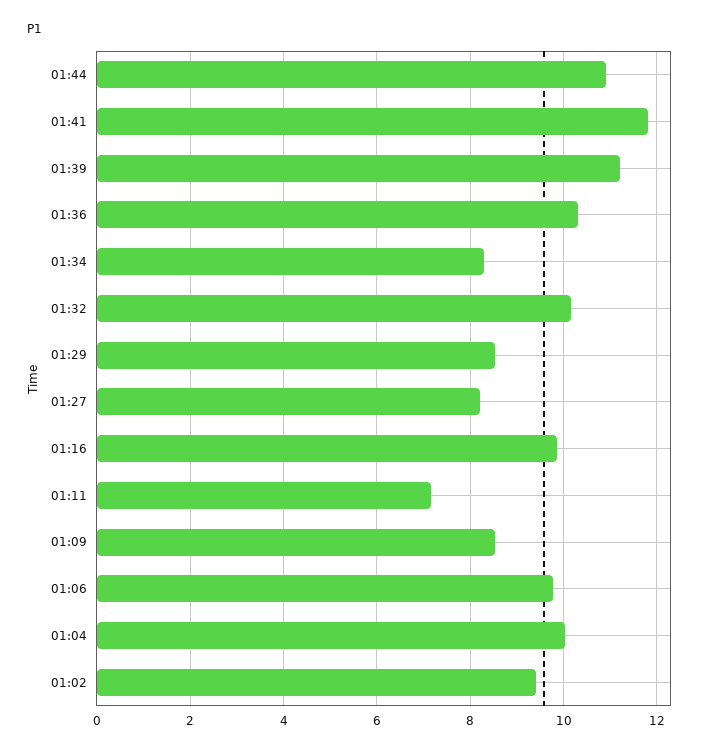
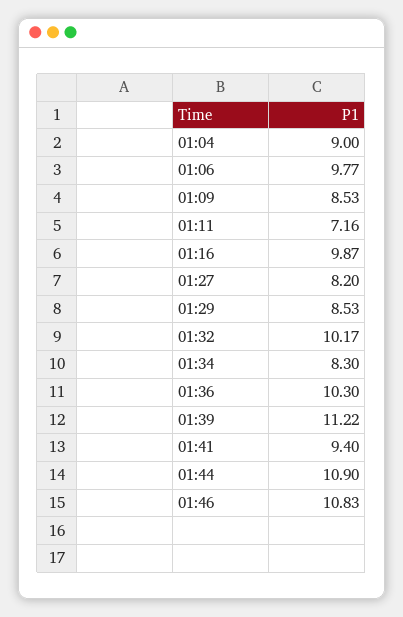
01:41: 11.8 -> 9.4
01:04: 10 -> 9
01:02: 9.4 -> none
01:46: none -> 10.83

